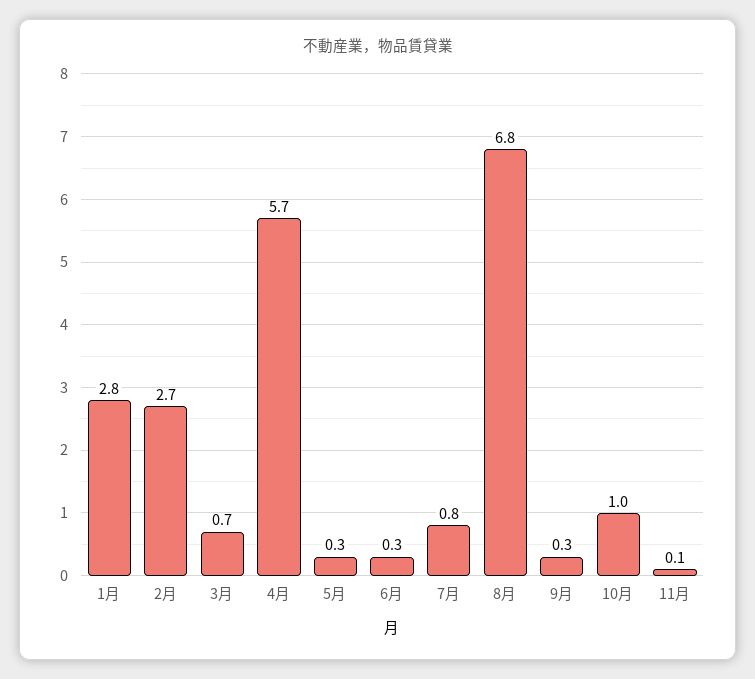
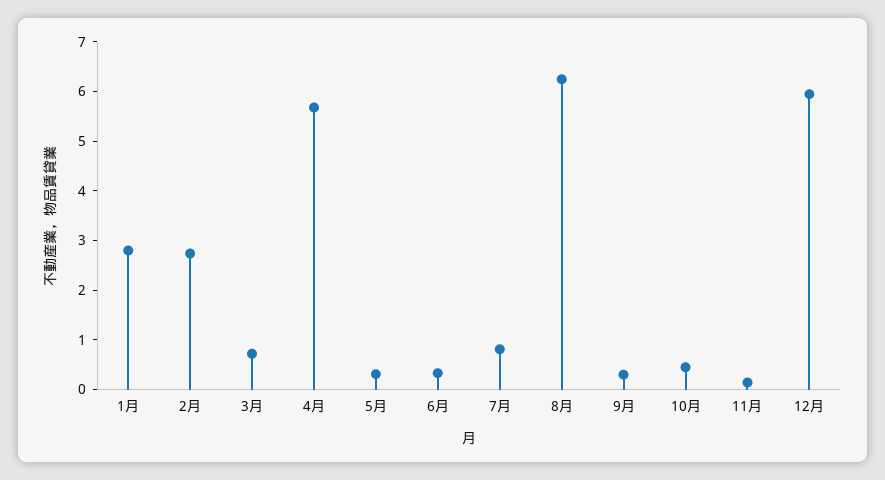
8月: 6.8 -> 6.2
10月: 1 -> 0.4
12月: none -> 6

